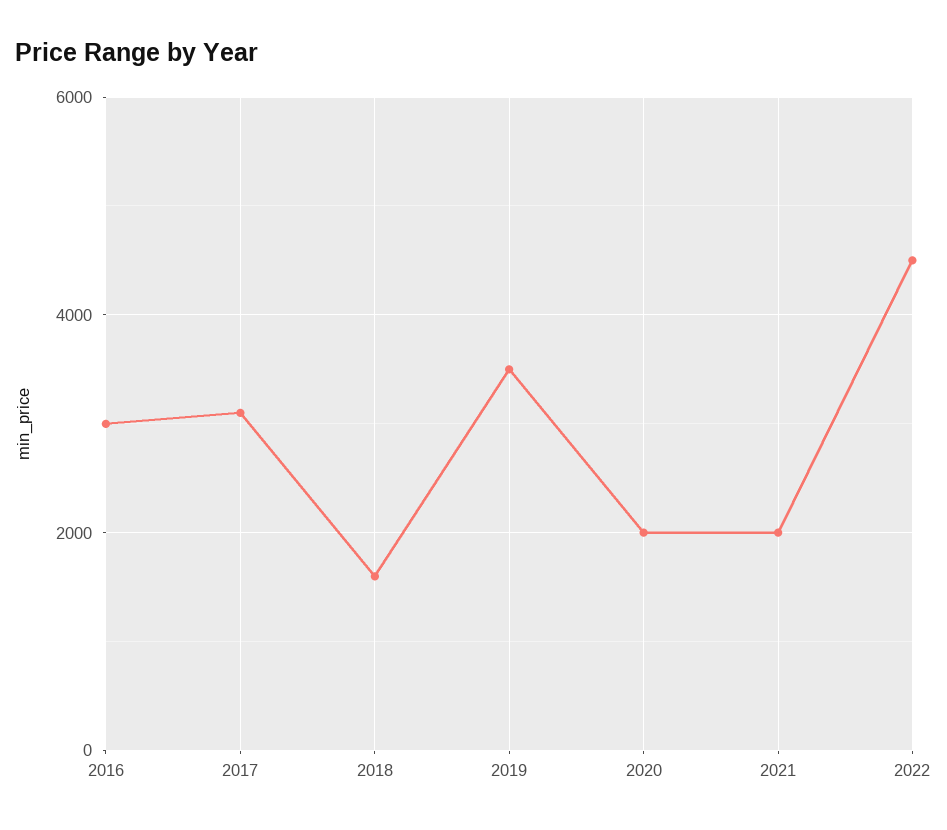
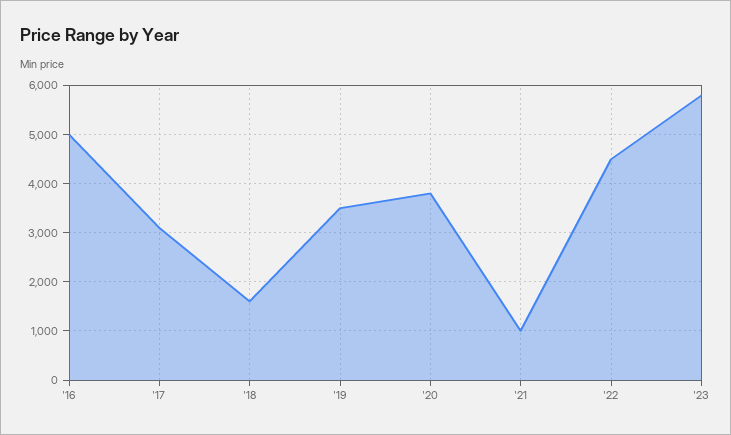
2016: 3000 -> 5000
2020: 2000 -> 3800
2021: 2000 -> 1000
'23: none -> 5800

